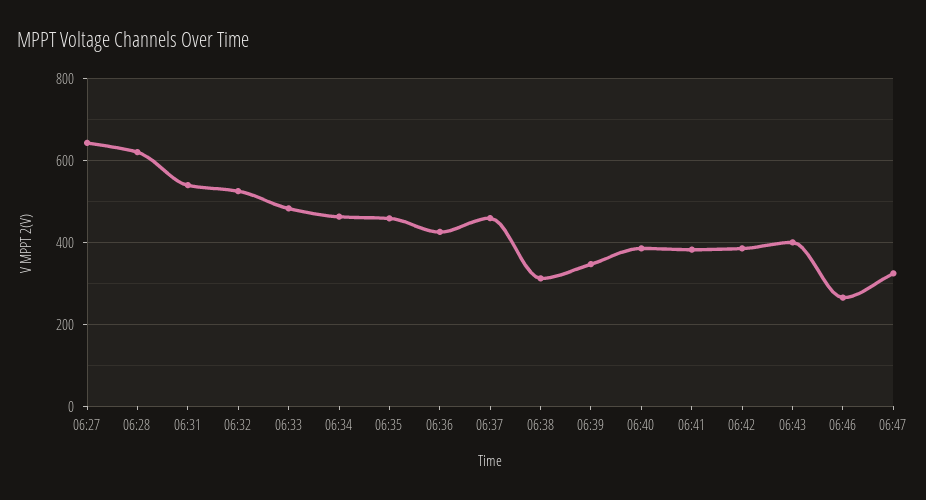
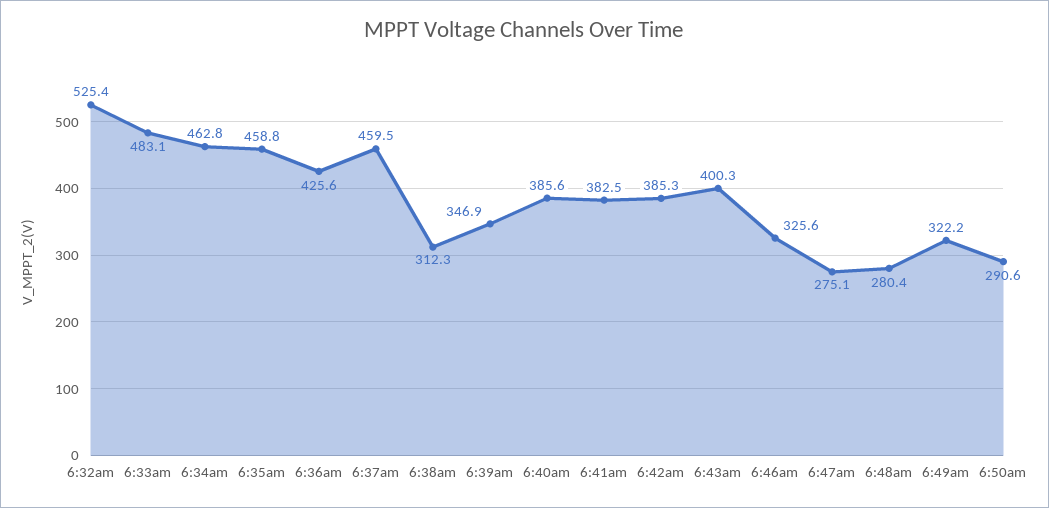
06:27: 640 -> none
06:28: 620 -> none
06:31: 540 -> none
06:46: 260 -> 325.6
06:47: 320 -> 275.1
6:48am: none -> 280.4
6:49am: none -> 322.2
6:50am: none -> 290.6

